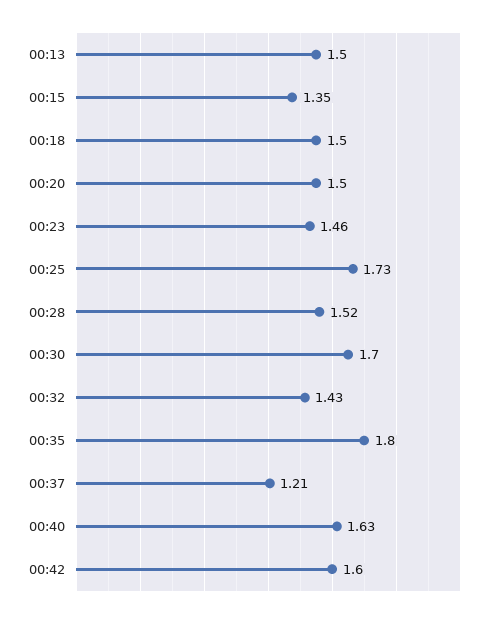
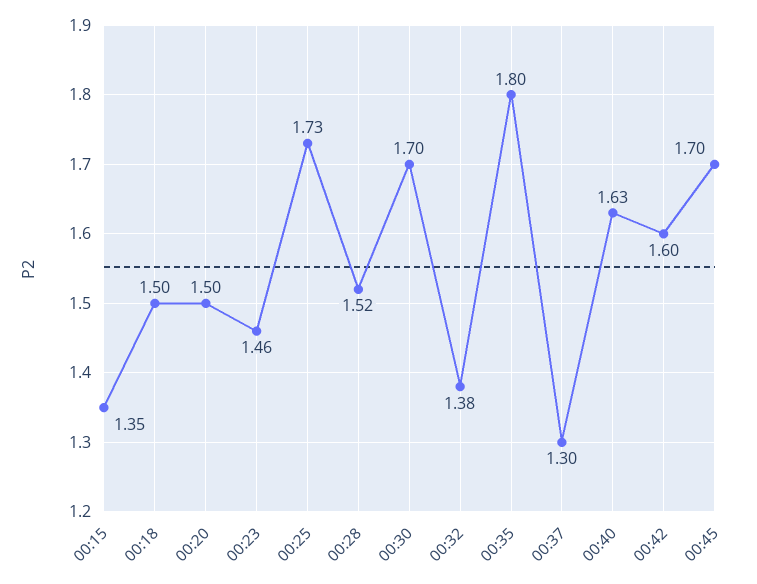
00:13: 1.5 -> none
00:32: 1.43 -> 1.38
00:37: 1.21 -> 1.3
00:45: none -> 1.7

